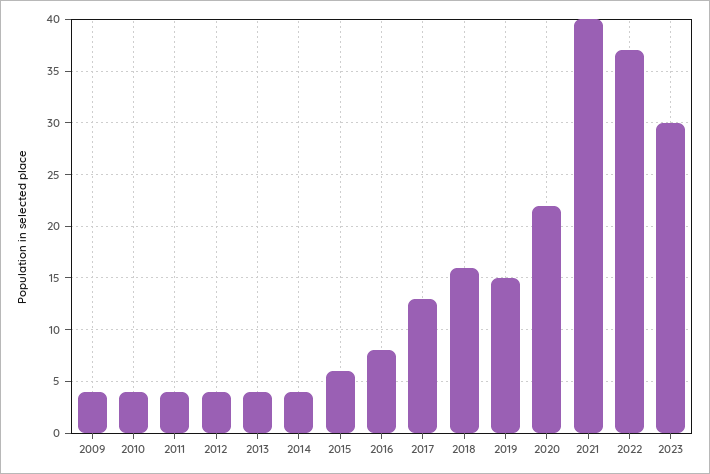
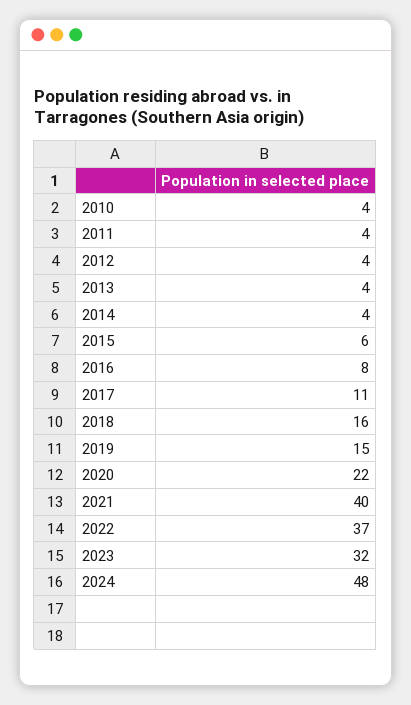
2009: 4 -> none
2017: 13 -> 11
2023: 30 -> 32
2024: none -> 48

